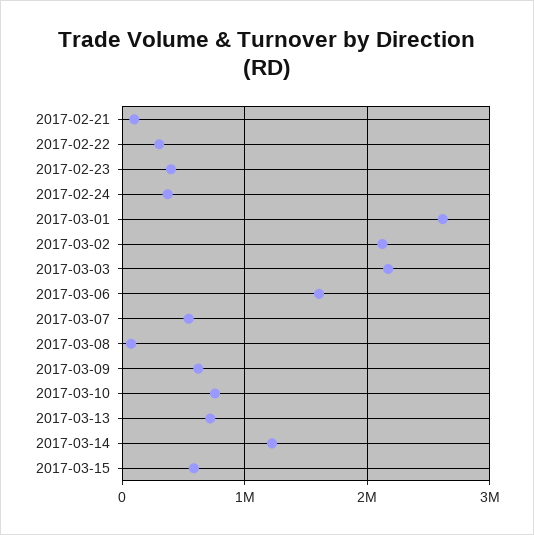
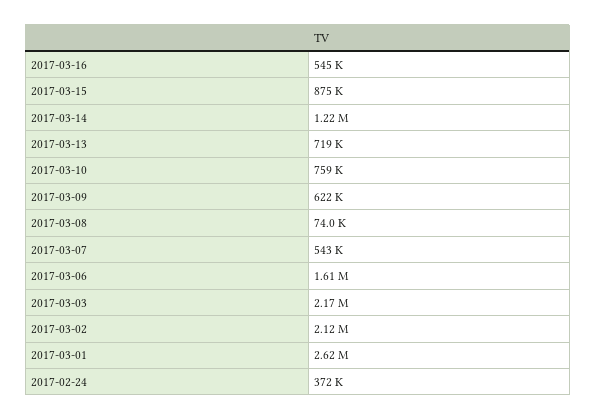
2017-02-21: 100000 -> none
2017-02-22: 300000 -> none
2017-02-23: 400000 -> none
2017-03-15: 600000 -> 875000
2017-03-16: none -> 545000

